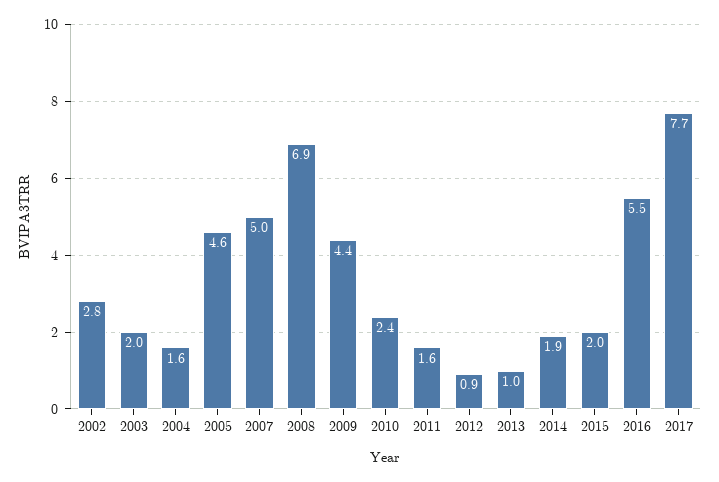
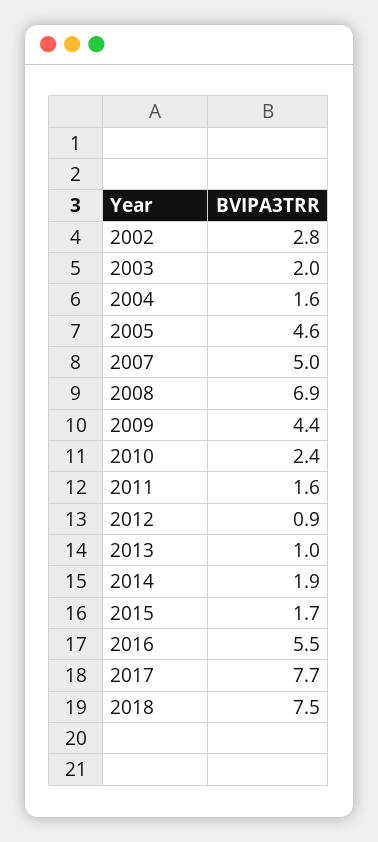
2015: 2 -> 1.7
2018: none -> 7.5

